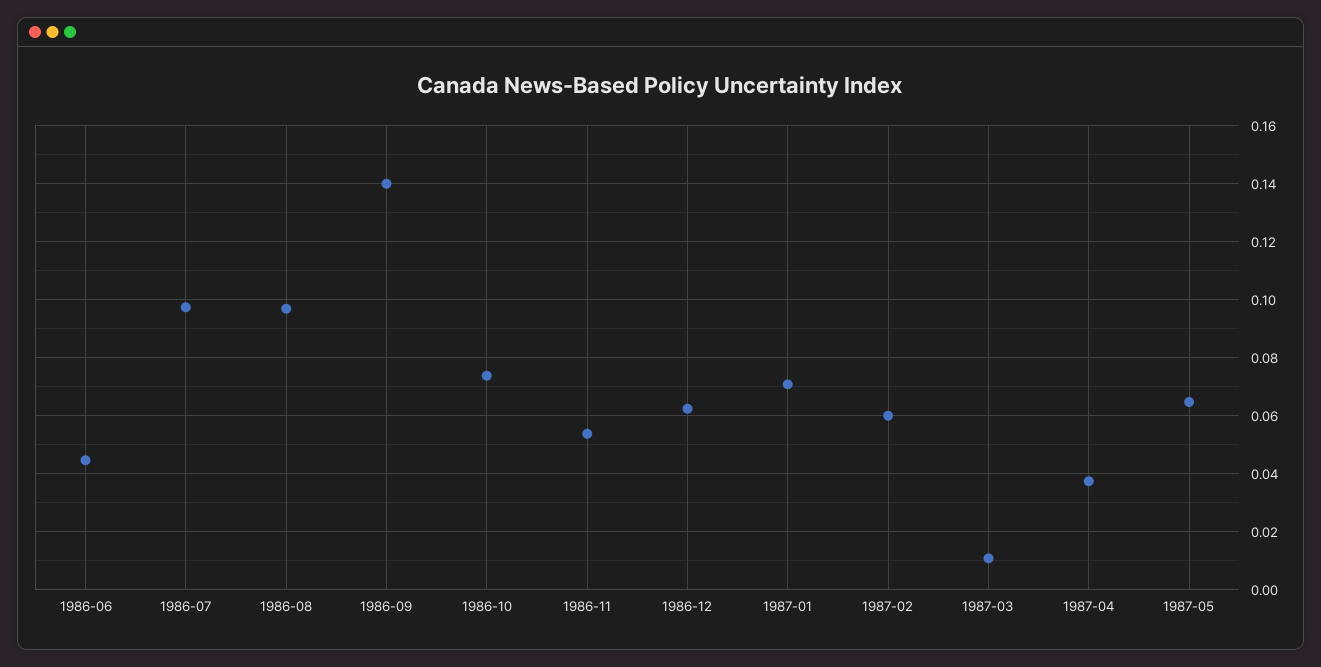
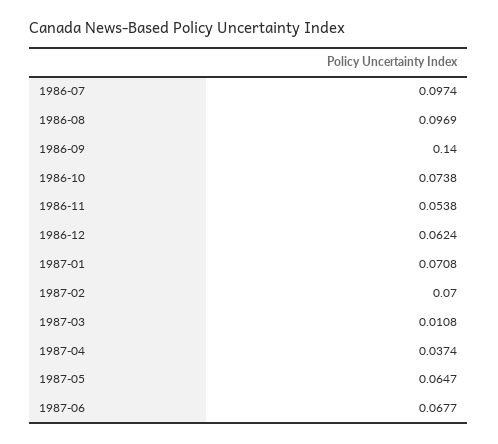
1986-06: 0.045 -> none
1987-02: 0.06 -> 0.07
1987-06: none -> 0.0677

